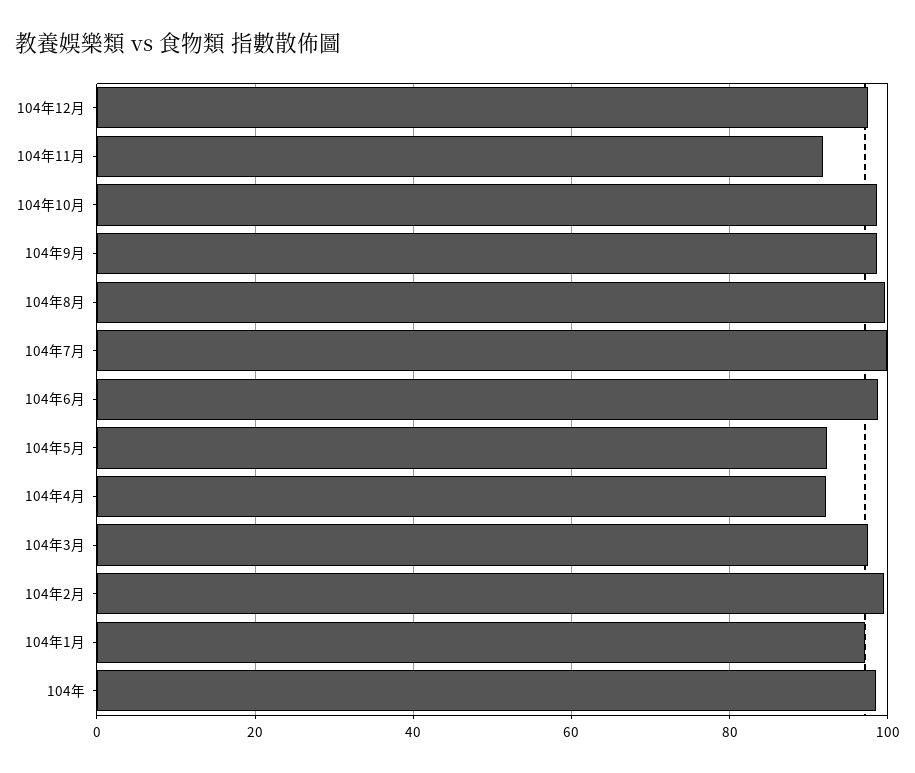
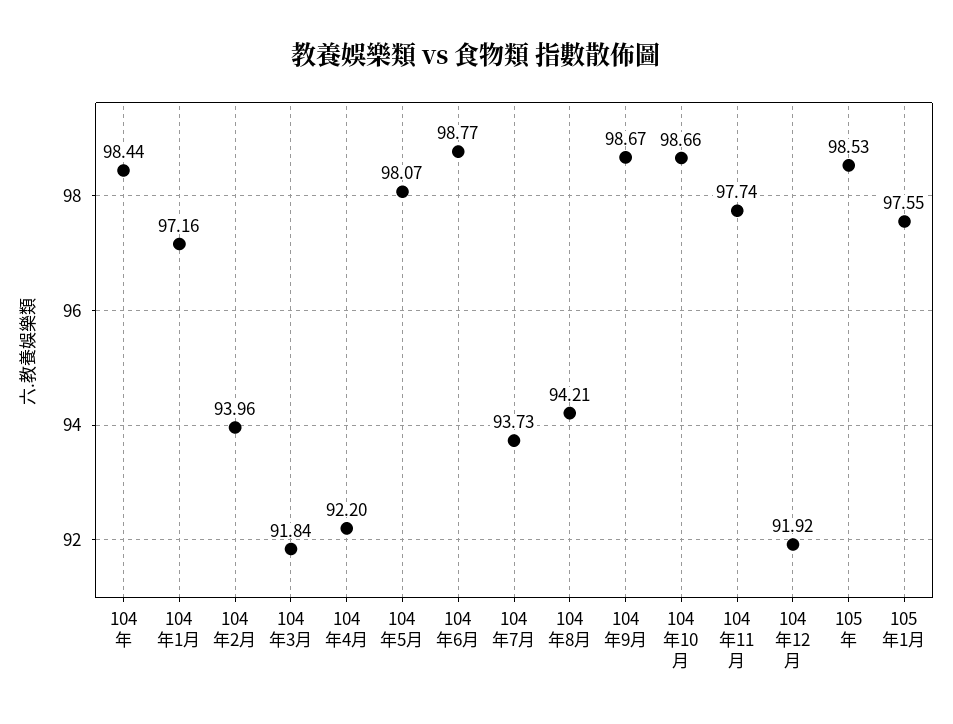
104年12月: 98 -> 91.92
104年11月: 92 -> 97.74
104年8月: 100 -> 94.21
104年7月: 100 -> 93.73
104年5月: 92 -> 98.07
104年3月: 98 -> 91.84
104年2月: 100 -> 93.96
105年: none -> 98.53
105年1月: none -> 97.55

